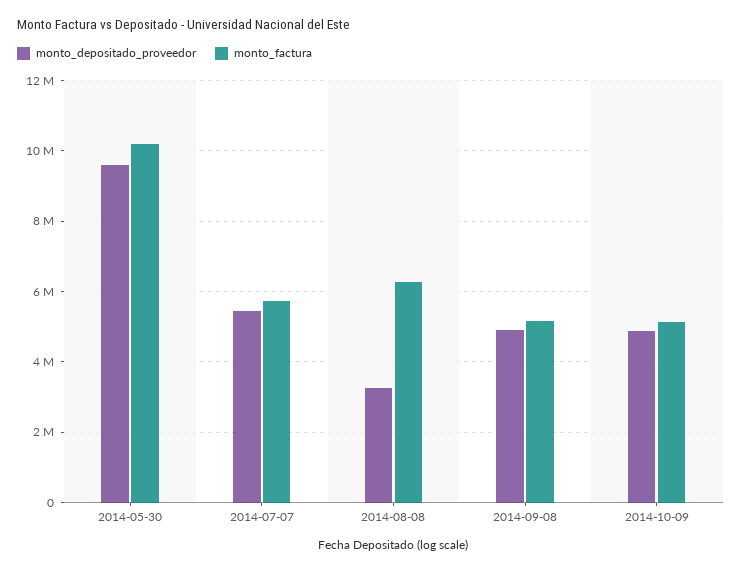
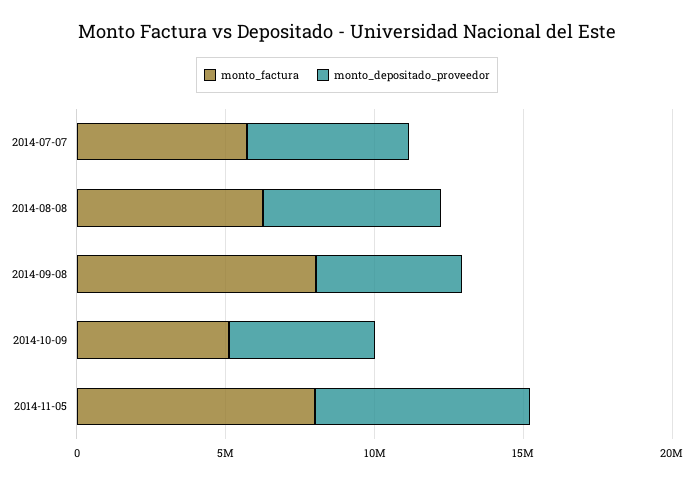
monto_depositado_proveedor, 2014-05-30: 9600000 -> none
monto_factura, 2014-05-30: 10200000 -> none
monto_depositado_proveedor, 2014-08-08: 3200000 -> 6000000
monto_factura, 2014-09-08: 5200000 -> 8000000
monto_factura, 2014-11-05: none -> 8000000
monto_depositado_proveedor, 2014-11-05: none -> 7000000

